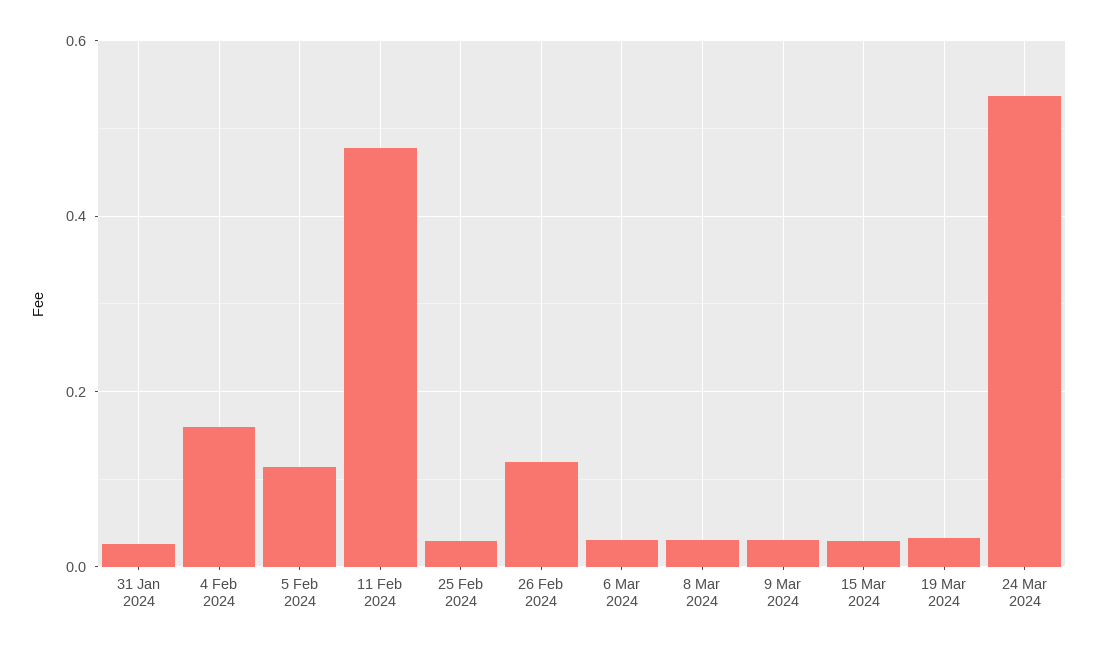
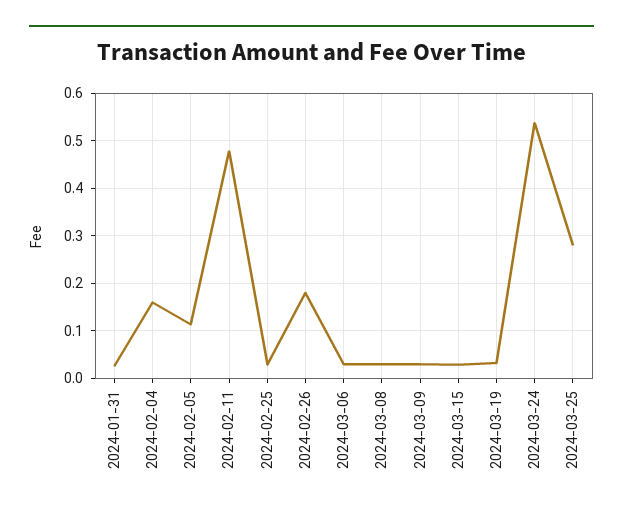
26 Feb 2024: 0.12 -> 0.18
2024-03-25: none -> 0.28

